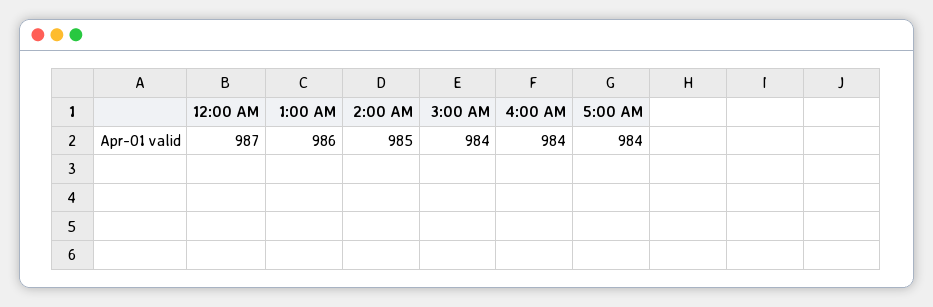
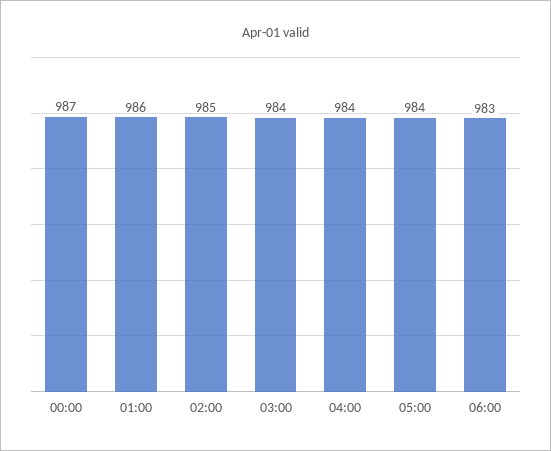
06:00: none -> 983

